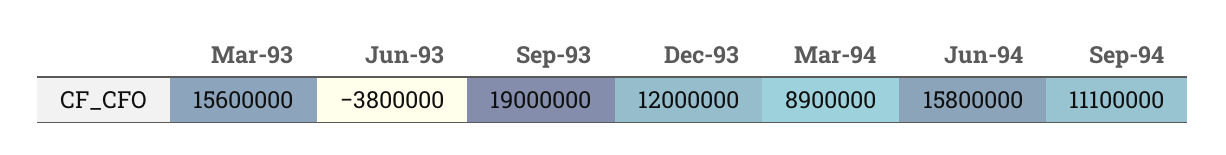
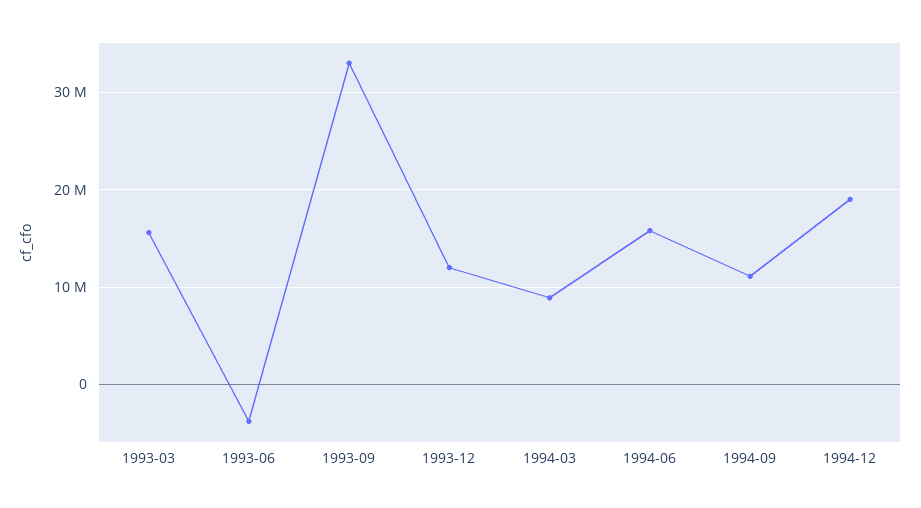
Sep-93: 19000000 -> 33000000
1994-12: none -> 19000000

